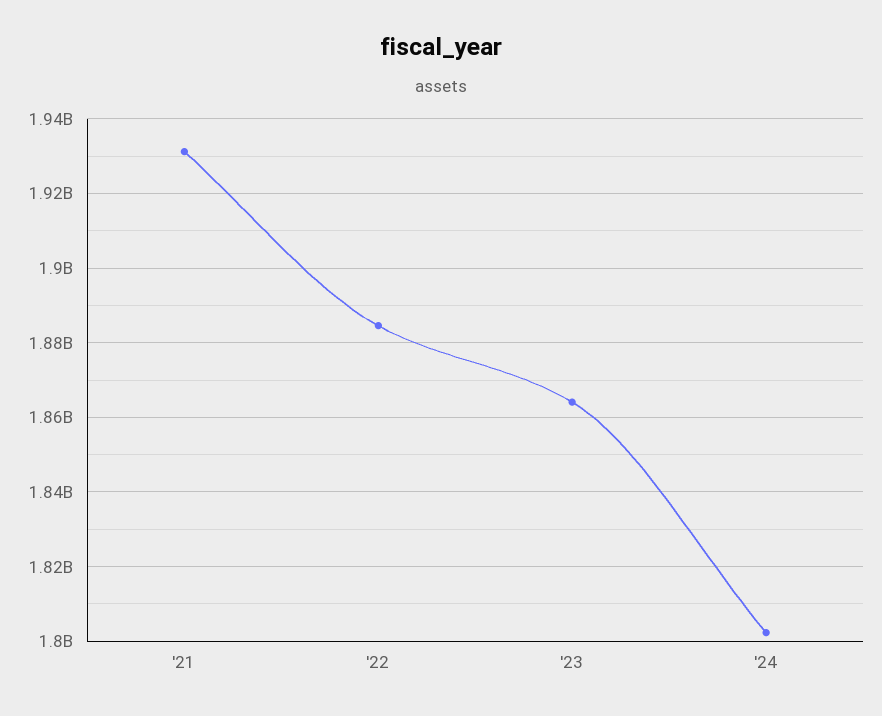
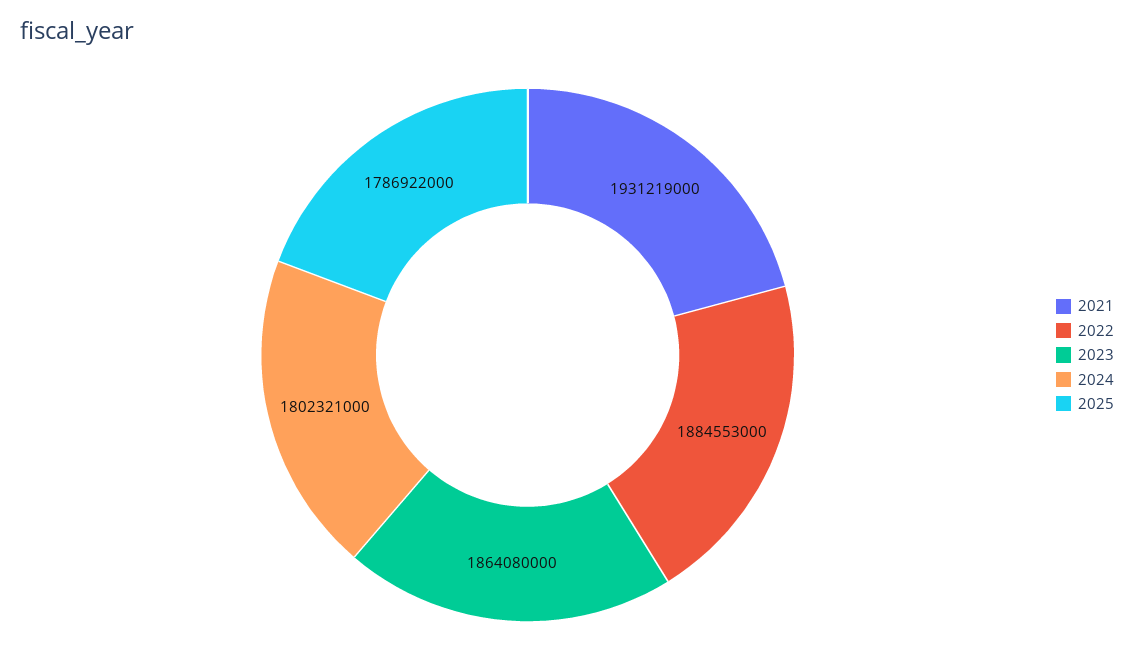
2025: none -> 1786922000

